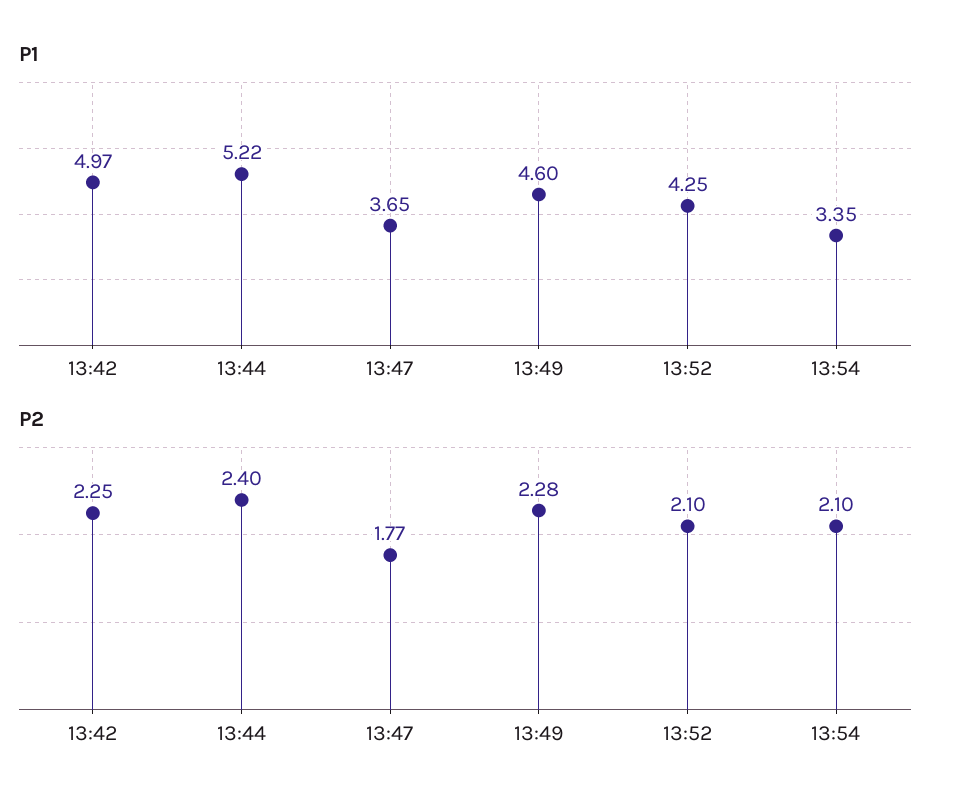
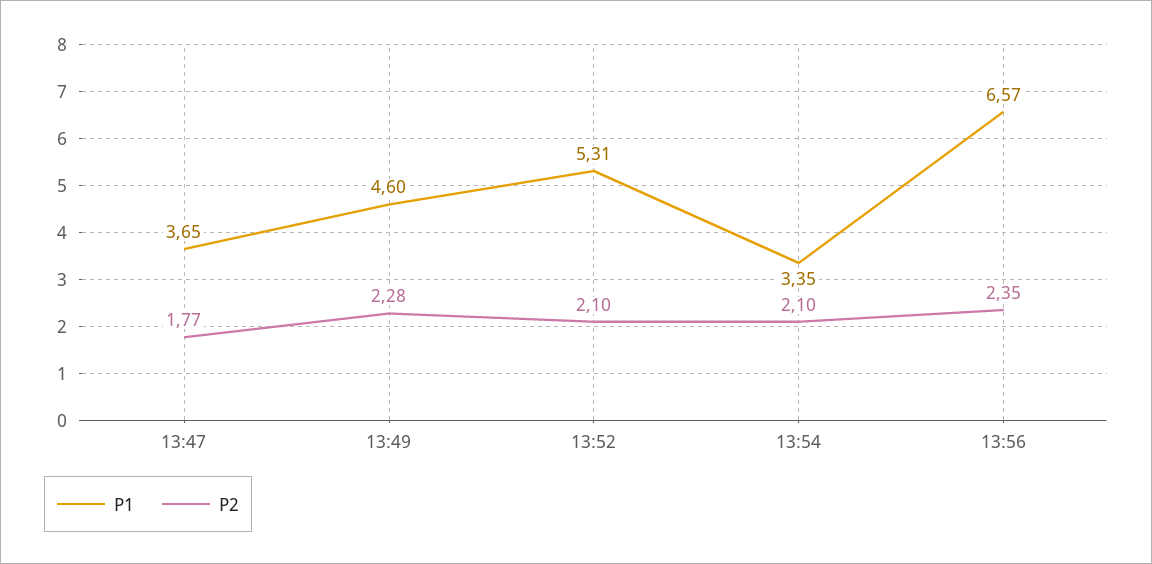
P1, 13:42: 4.97 -> none
P1, 13:44: 5.22 -> none
P1, 13:52: 4.25 -> 5.31
P2, 13:42: 2.25 -> none
P2, 13:44: 2.4 -> none
P1, 13:56: none -> 6.57
P2, 13:56: none -> 2.35

